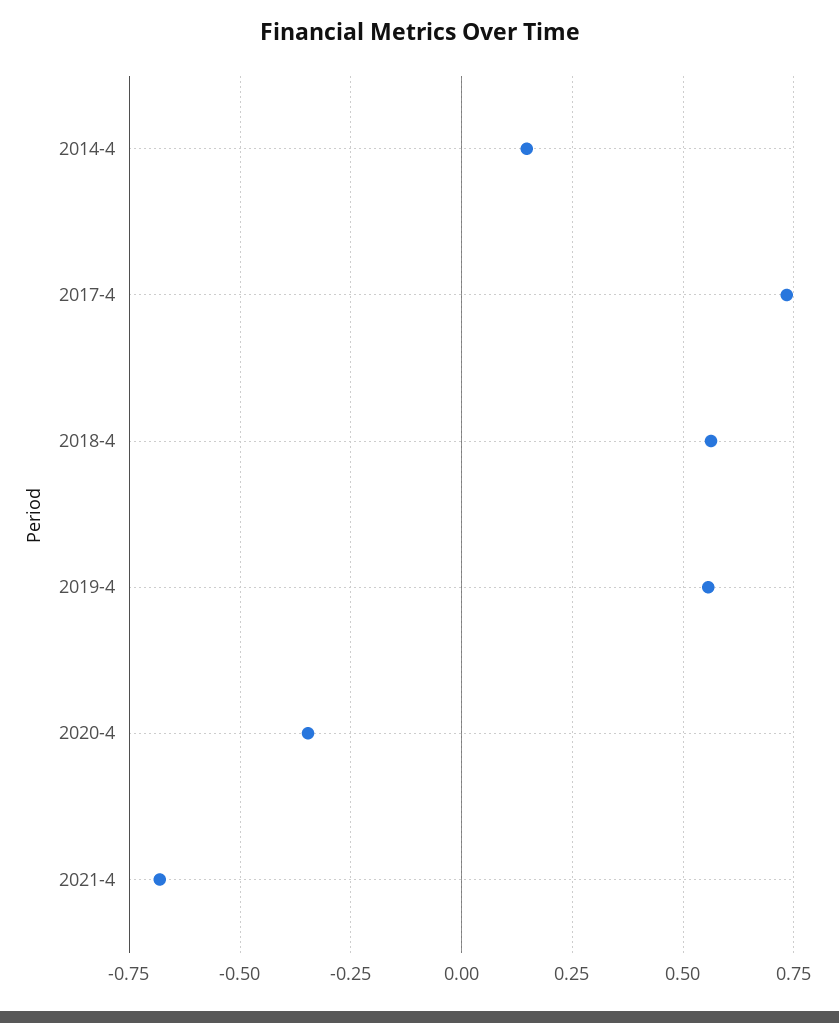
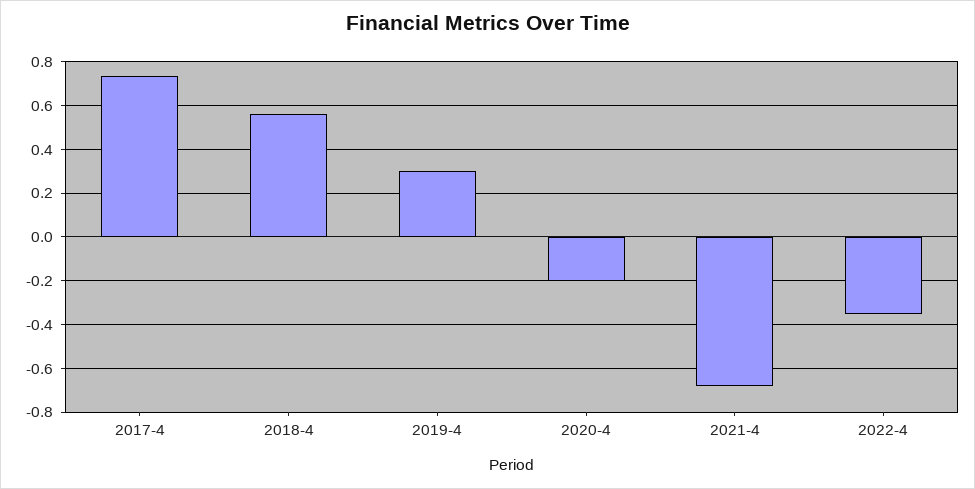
2014-4: 0.15 -> none
2019-4: 0.55 -> 0.3
2020-4: -0.35 -> -0.2
2022-4: none -> -0.35

